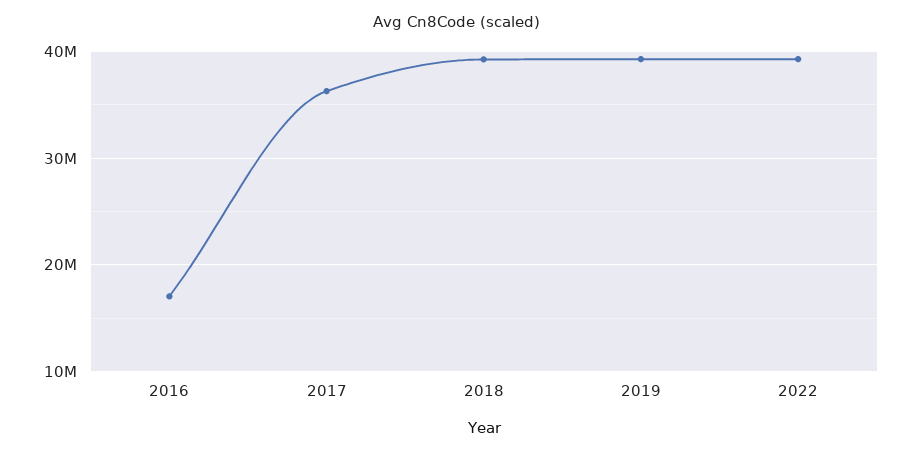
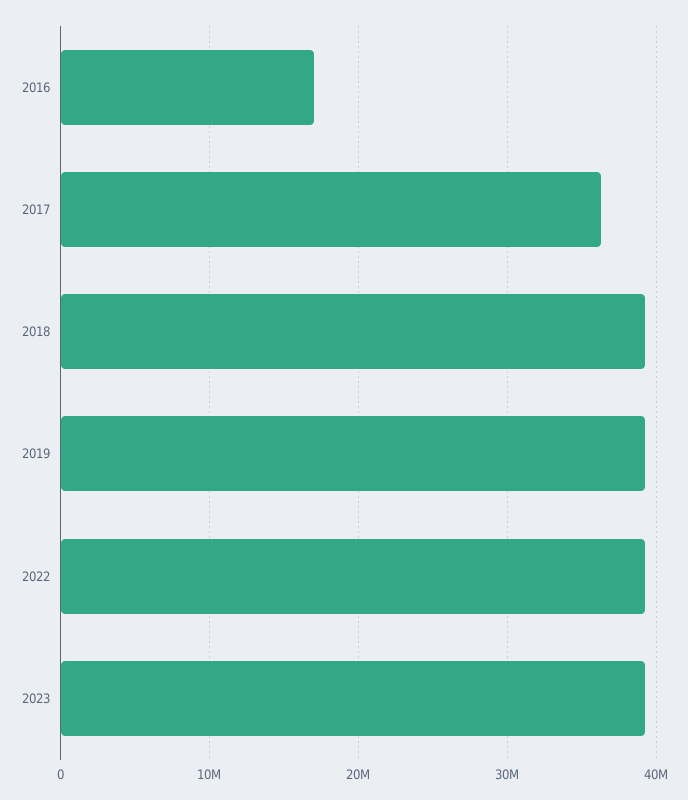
2023: none -> 39000000

